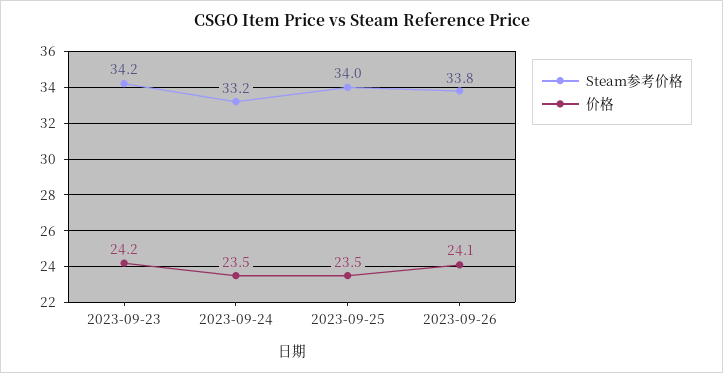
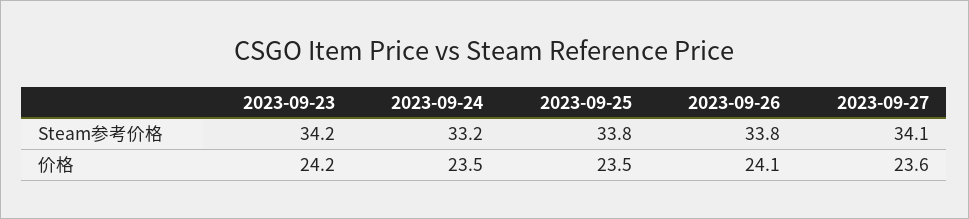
Steam参考价格, 2023-09-25: 34 -> 33.8
Steam参考价格, 2023-09-27: none -> 34.1
价格, 2023-09-27: none -> 23.6

